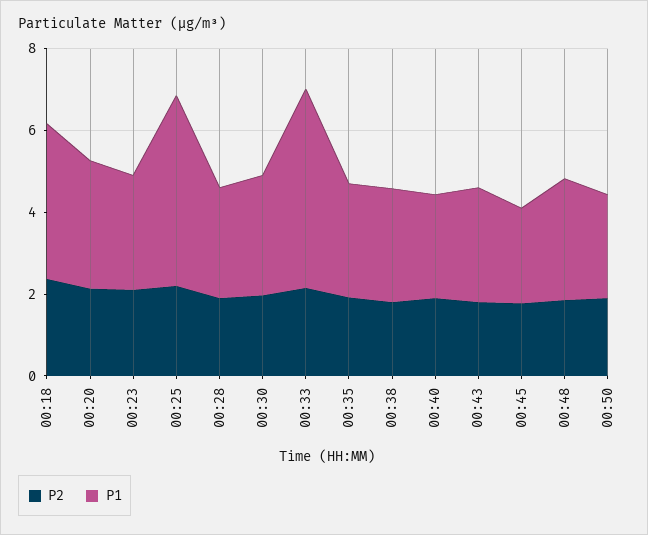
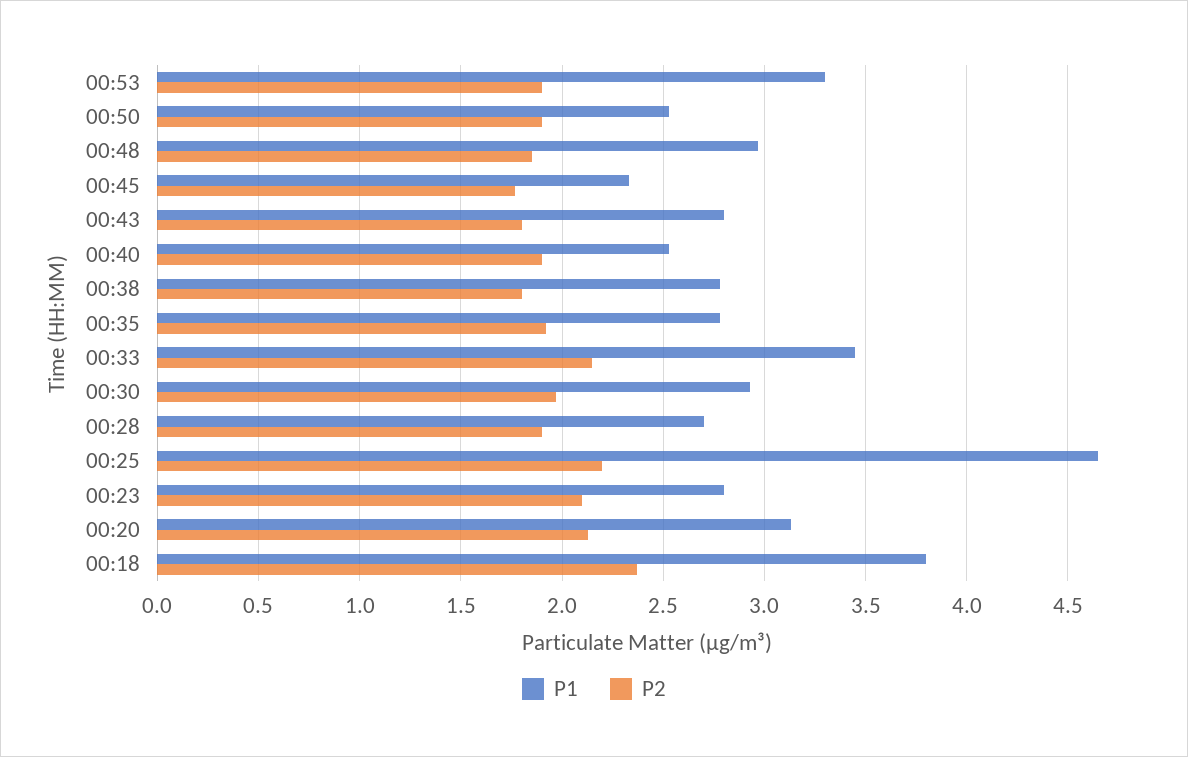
P1, 00:33: 5 -> 3.45
P1, 00:53: none -> 3.3
P2, 00:53: none -> 1.9

